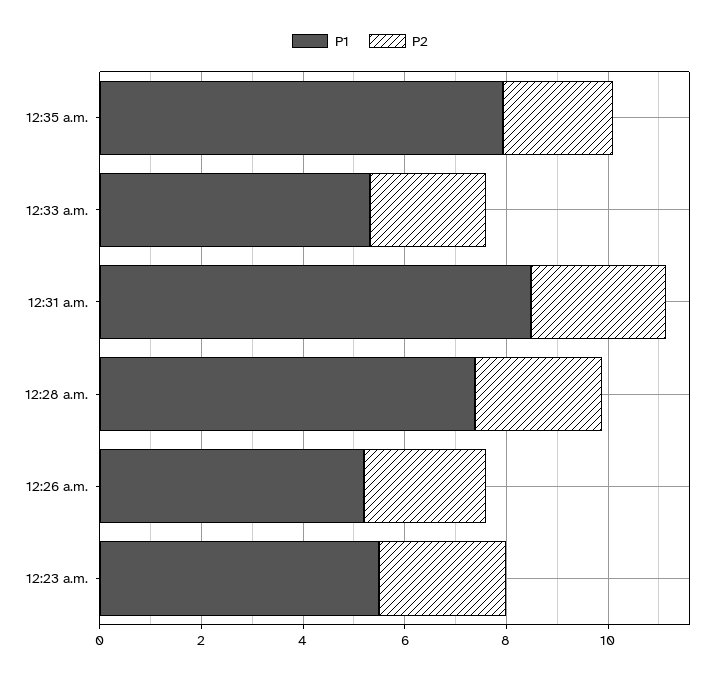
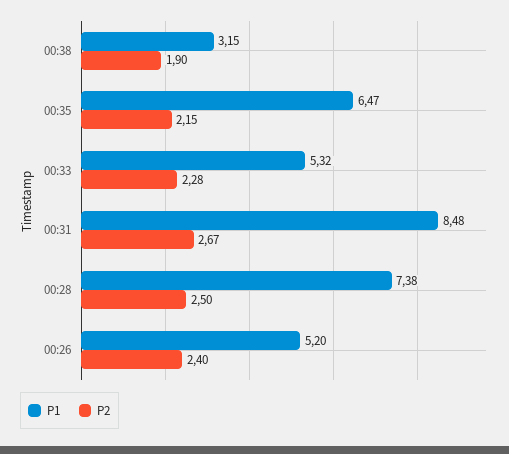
P1, 12:35 a.m.: 8 -> 6.47
P1, 12:23 a.m.: 5.5 -> none
P2, 12:23 a.m.: 2.5 -> none
P1, 00:38: none -> 3.15
P2, 00:38: none -> 1.9

